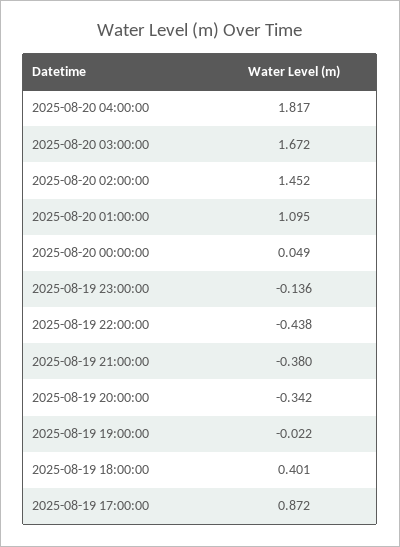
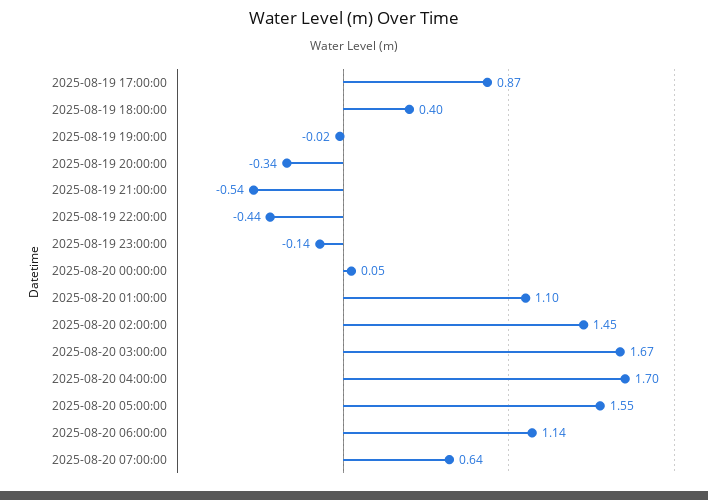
2025-08-20 04:00:00: 1.817 -> 1.7
2025-08-19 21:00:00: -0.38 -> -0.54
2025-08-20 05:00:00: none -> 1.55
2025-08-20 06:00:00: none -> 1.14
2025-08-20 07:00:00: none -> 0.64

